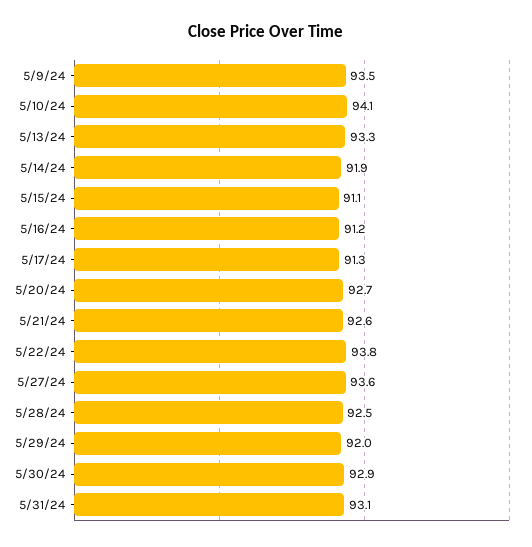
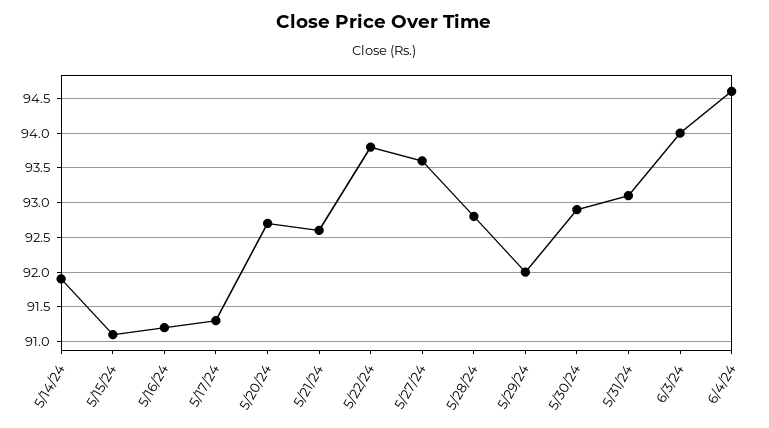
5/9/24: 93.5 -> none
5/10/24: 94.1 -> none
5/13/24: 93.3 -> none
5/28/24: 92.5 -> 92.8
6/3/24: none -> 94
6/4/24: none -> 94.6

